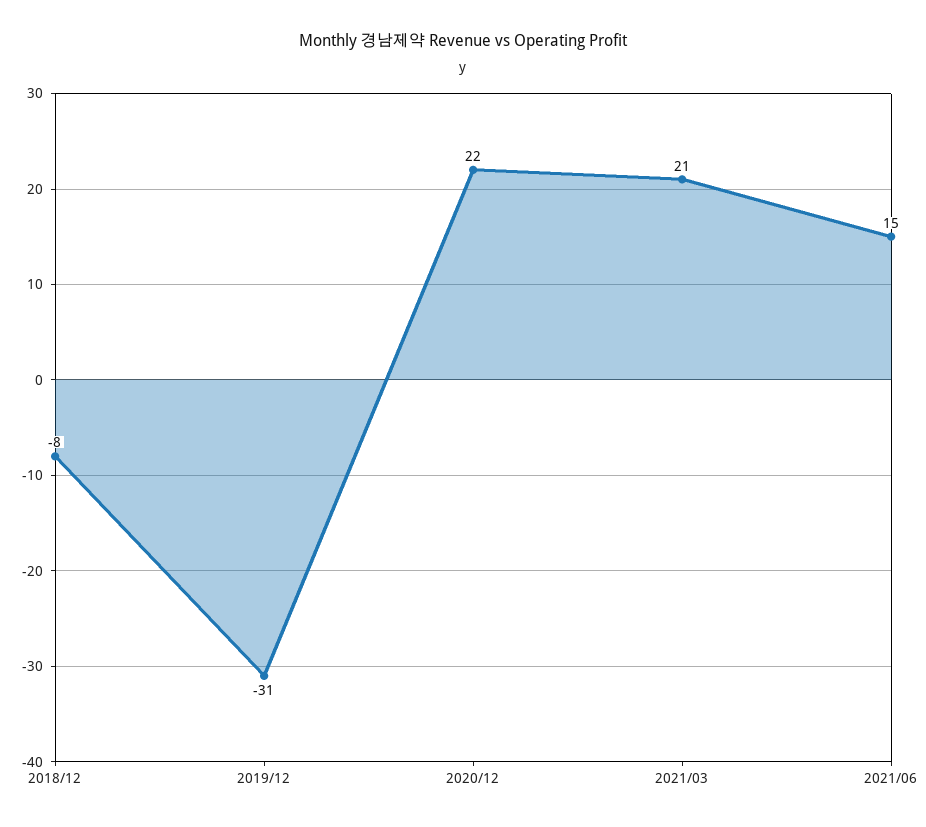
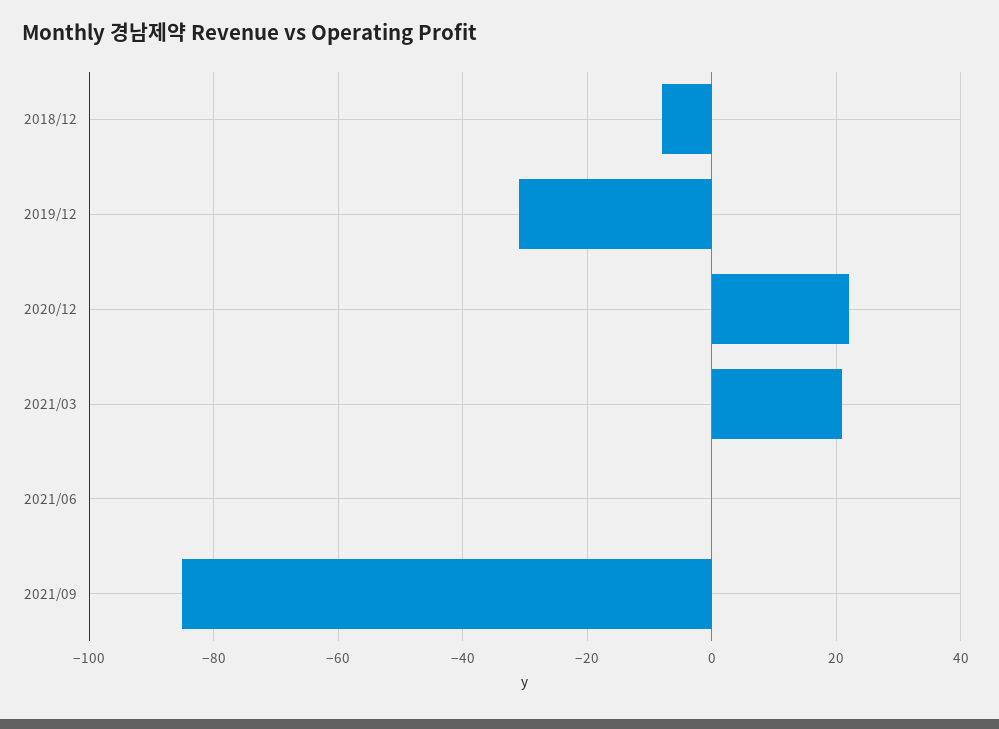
2021/06: 15 -> 0
2021/09: none -> -85

